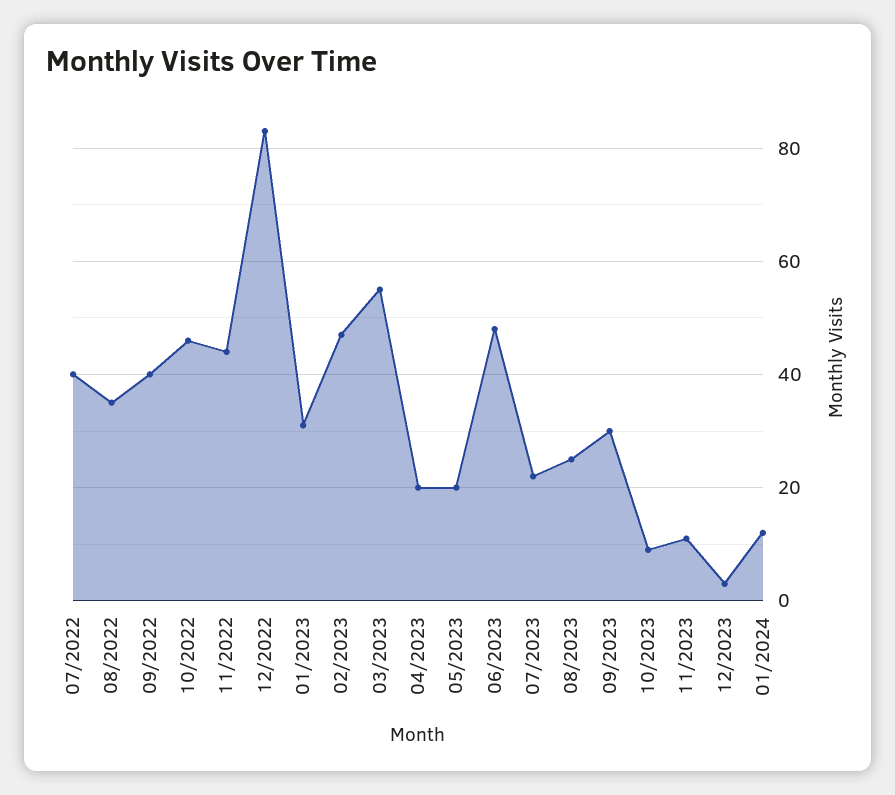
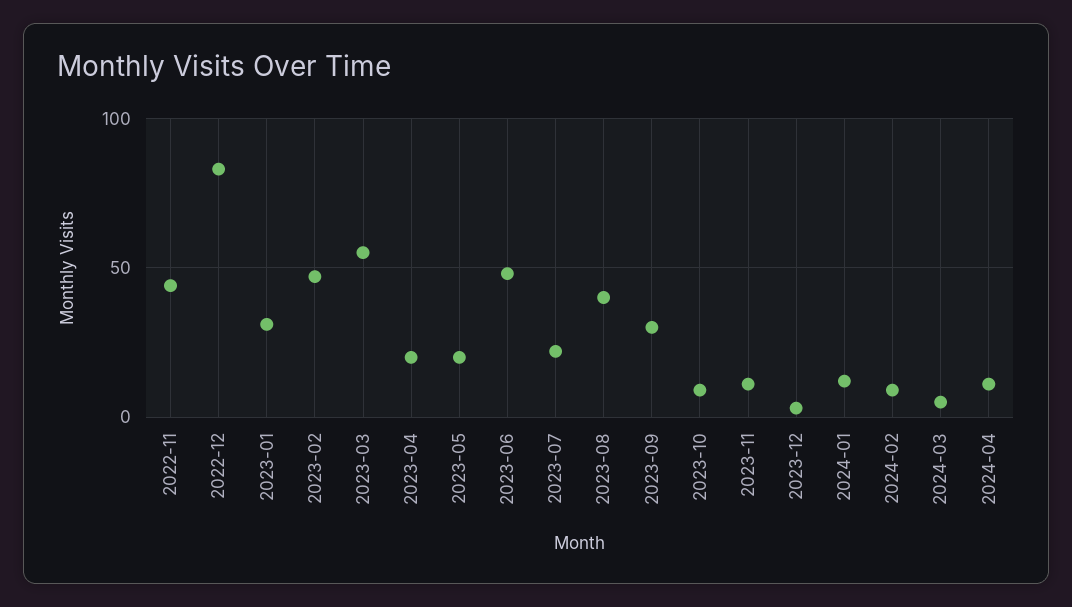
07/2022: 40 -> none
08/2022: 35 -> none
09/2022: 40 -> none
10/2022: 45 -> none
08/2023: 25 -> 40
2024-02: none -> 10
2024-03: none -> 5
2024-04: none -> 10

